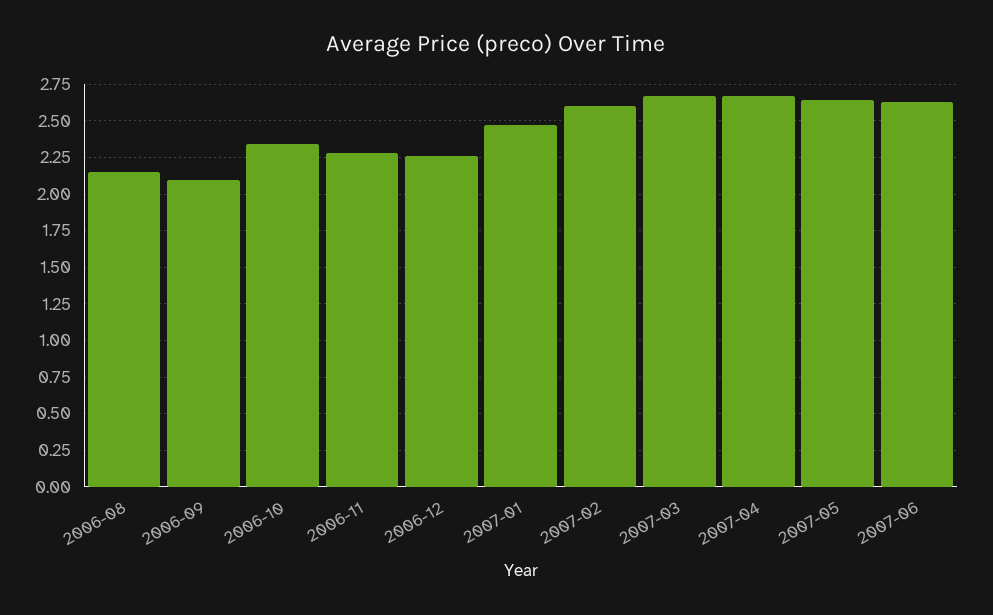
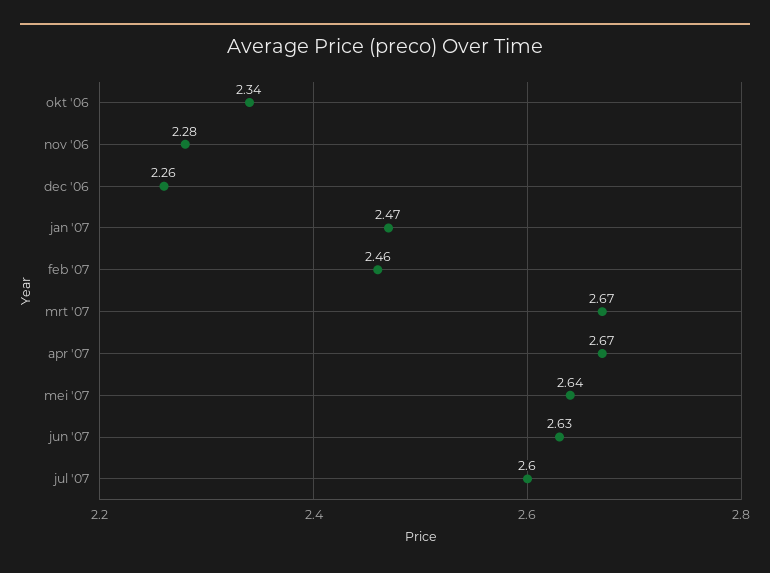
2006-08: 2.15 -> none
2006-09: 2.1 -> none
2007-02: 2.6 -> 2.46
jul '07: none -> 2.6

